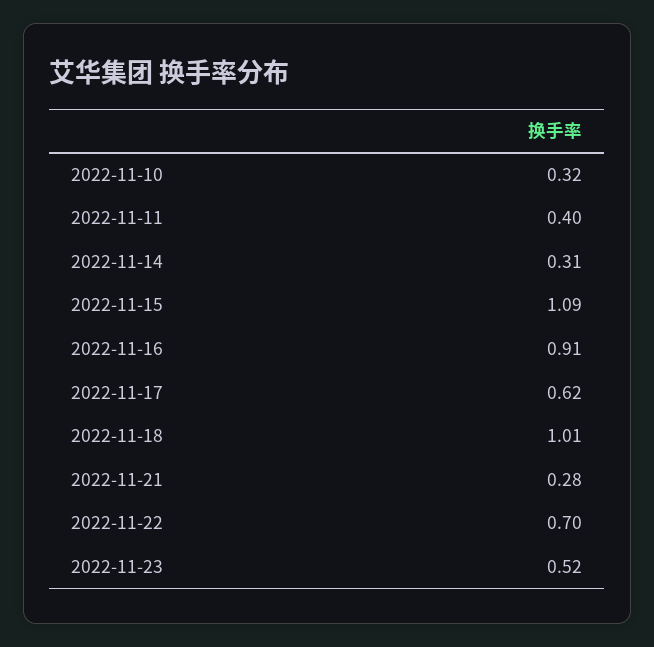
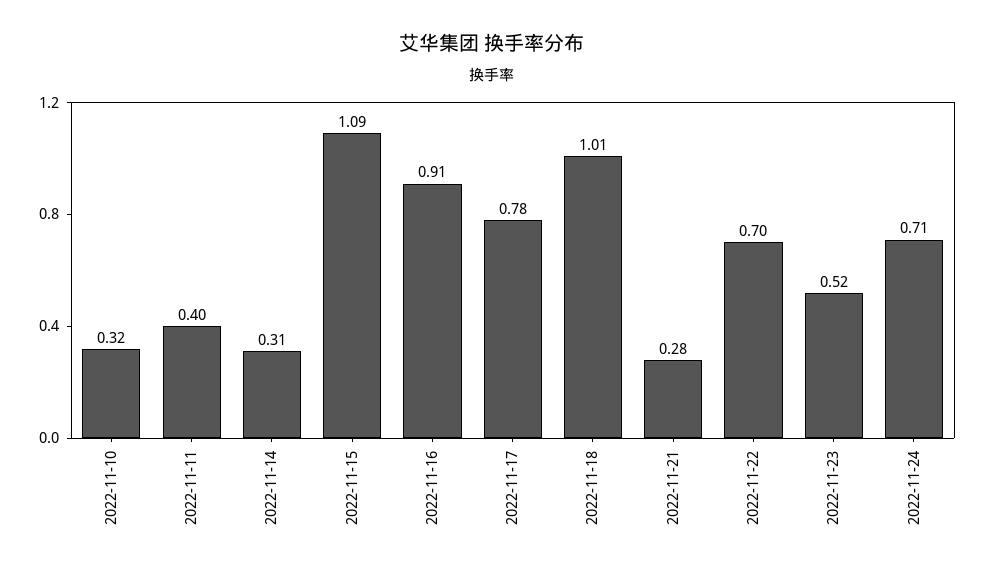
2022-11-17: 0.62 -> 0.78
2022-11-24: none -> 0.71

